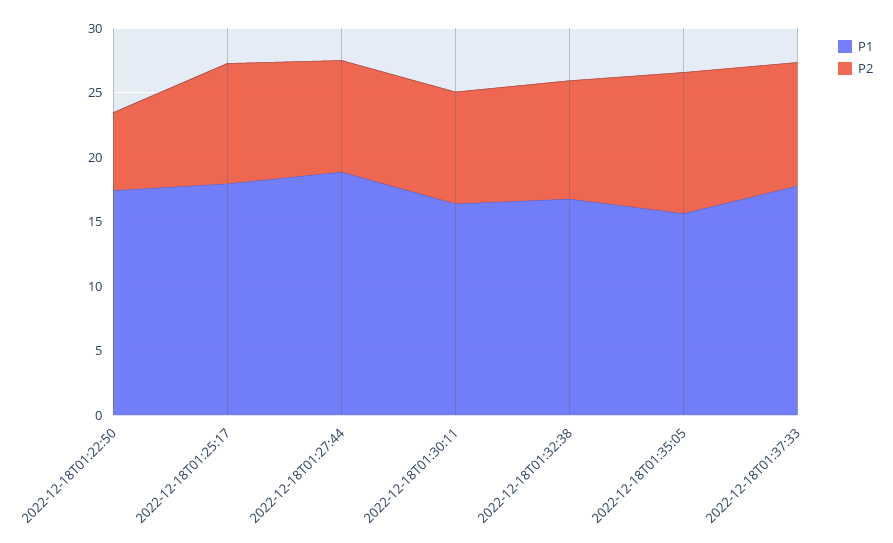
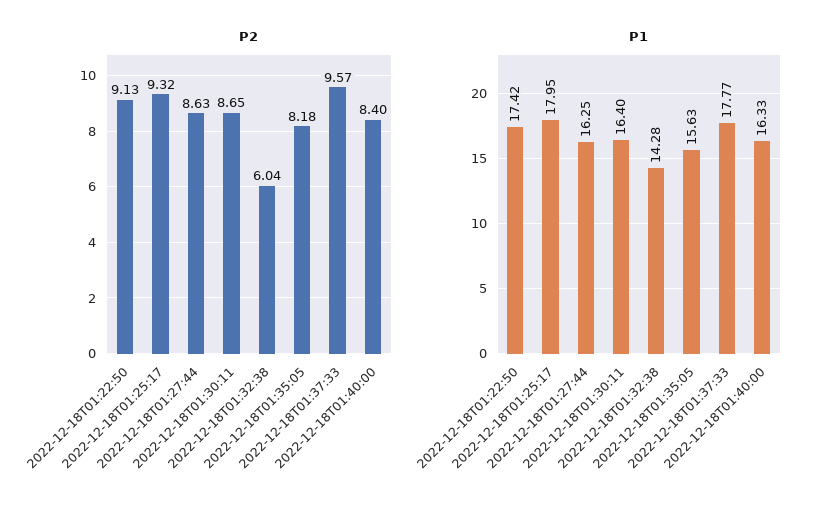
P2, 2022-12-18T01:22:50: 6 -> 9.13
P1, 2022-12-18T01:27:44: 19 -> 16.25
P1, 2022-12-18T01:32:38: 17 -> 14.28
P2, 2022-12-18T01:32:38: 9 -> 6.04
P2, 2022-12-18T01:35:05: 11 -> 8.18
P2, 2022-12-18T01:40:00: none -> 8.4
P1, 2022-12-18T01:40:00: none -> 16.33

